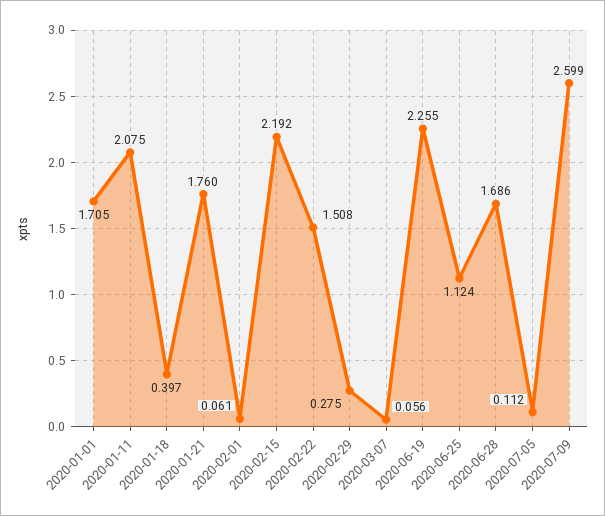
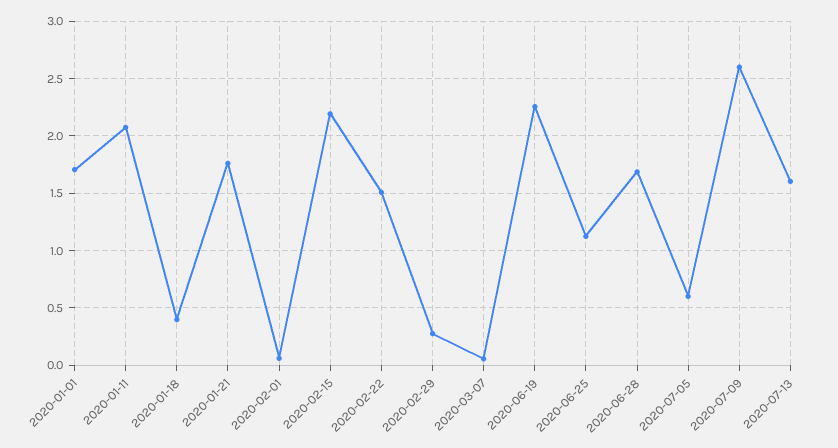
2020-07-05: 0.112 -> 0.6
2020-07-13: none -> 1.6

